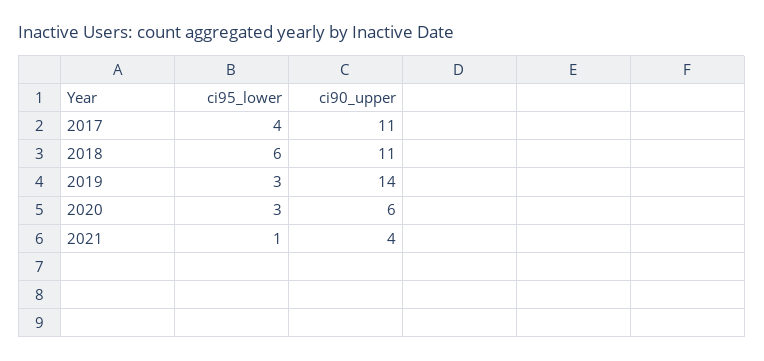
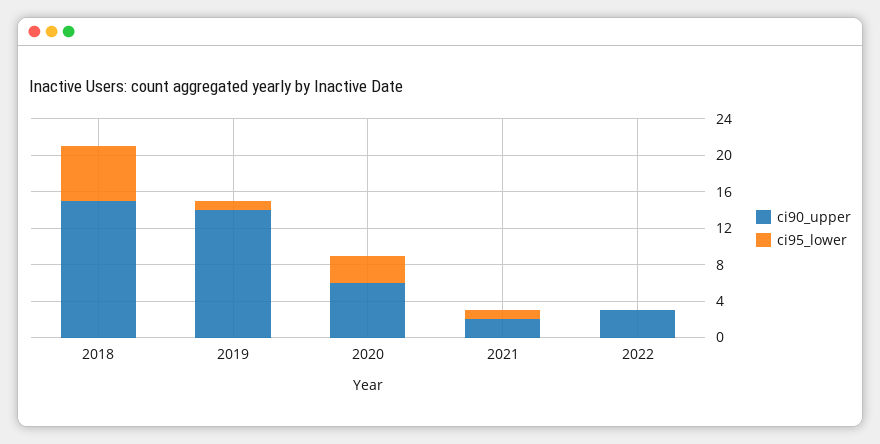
ci95_lower, 2017: 4 -> none
ci90_upper, 2017: 11 -> none
ci90_upper, 2018: 11 -> 15
ci95_lower, 2019: 3 -> 1
ci90_upper, 2021: 4 -> 2
ci90_upper, 2022: none -> 3
ci95_lower, 2022: none -> 0

